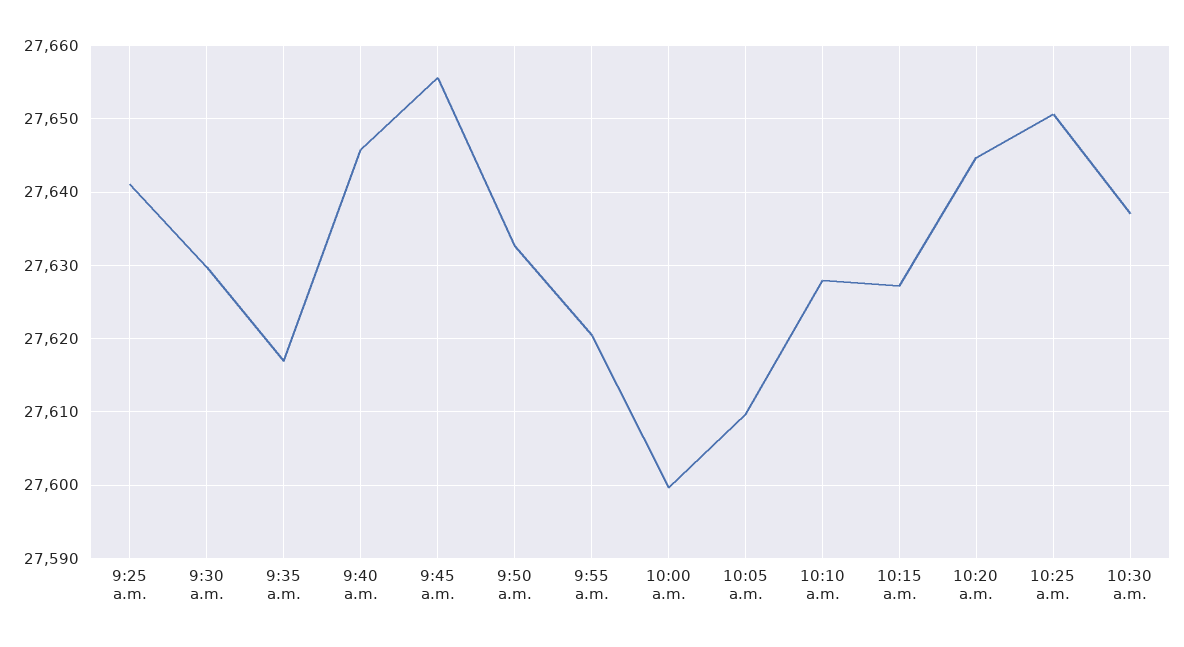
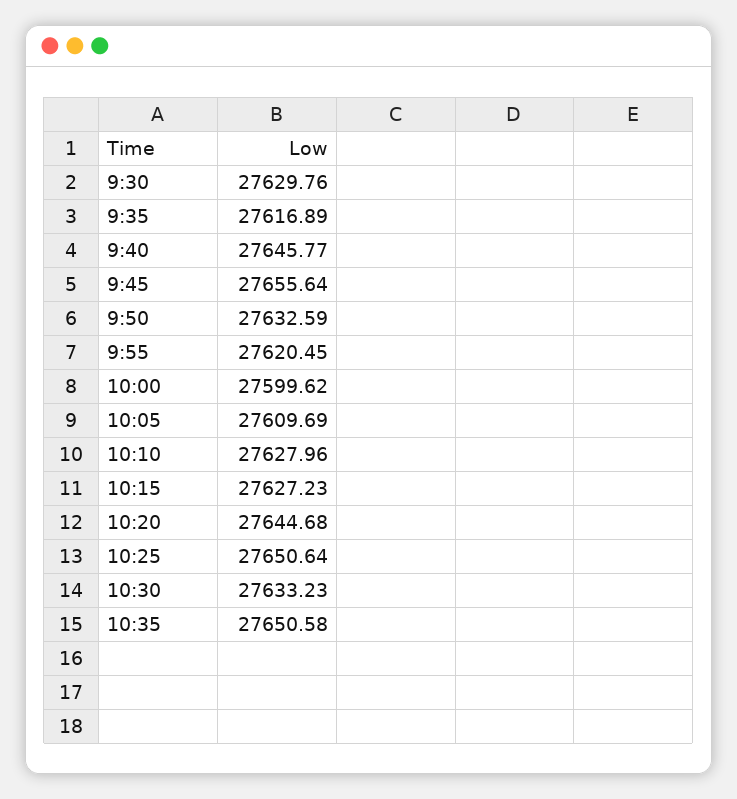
9:25 a.m.: 27641 -> none
10:30 a.m.: 27637 -> 27633.23
10:35: none -> 27650.58

